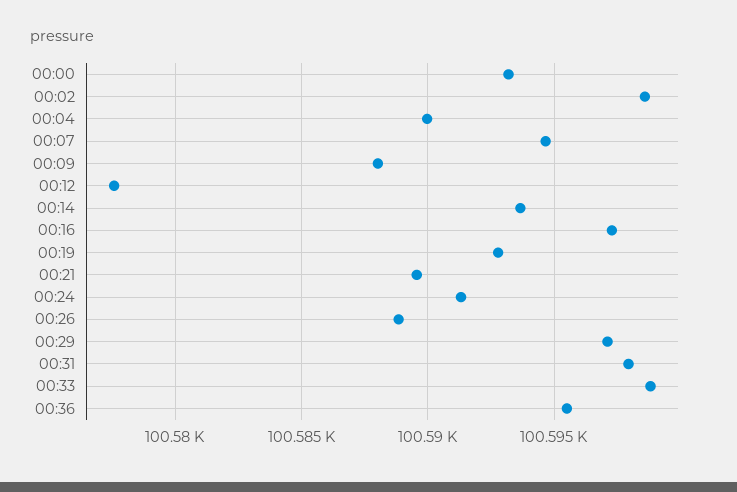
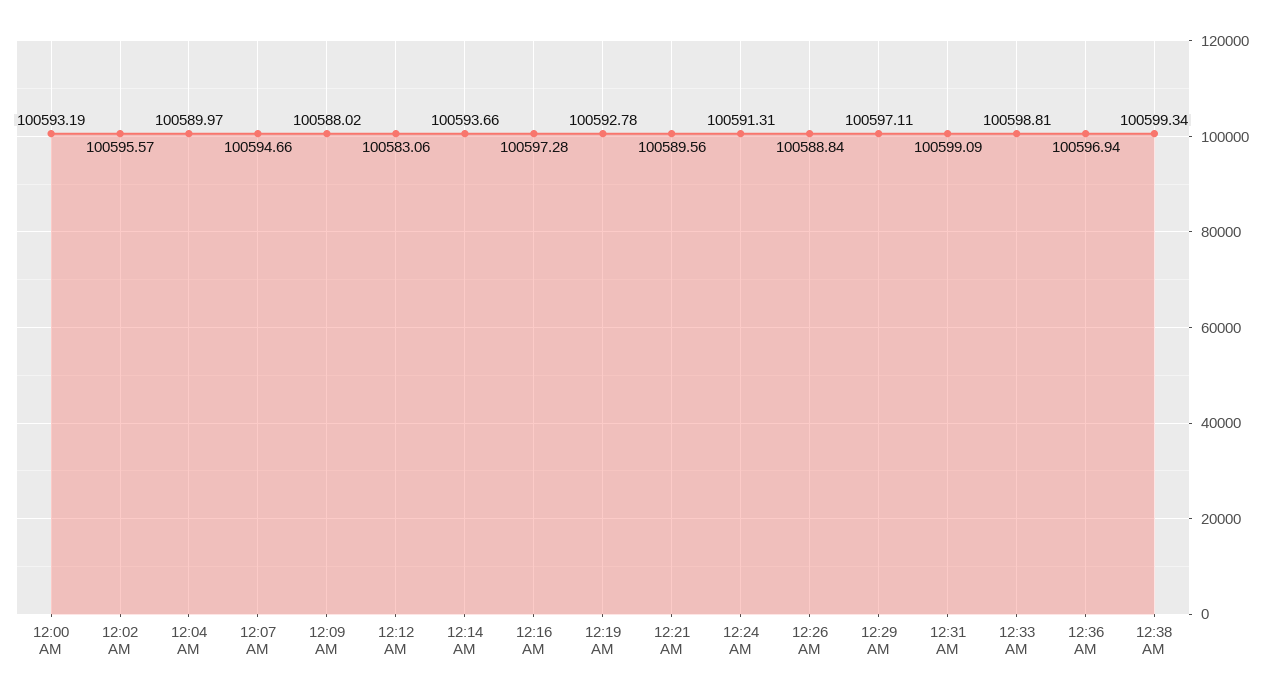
00:02: 100598.5 -> 100595.57
00:12: 100577.5 -> 100583.06
00:31: 100598 -> 100599.09
00:36: 100595.5 -> 100596.94
12:38 AM: none -> 100599.34

